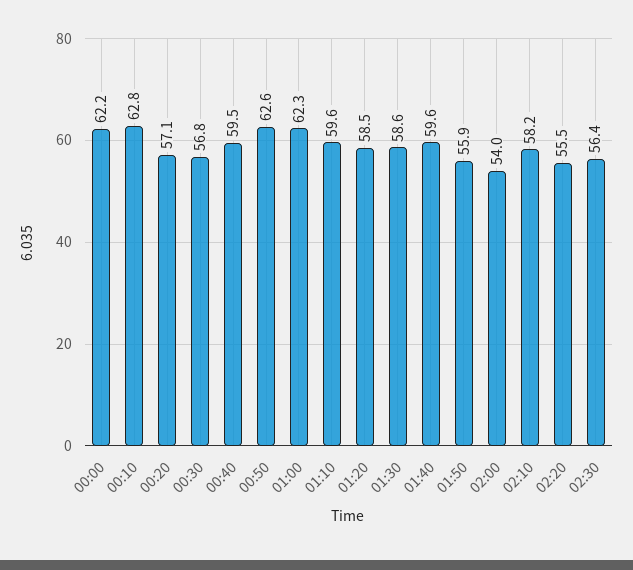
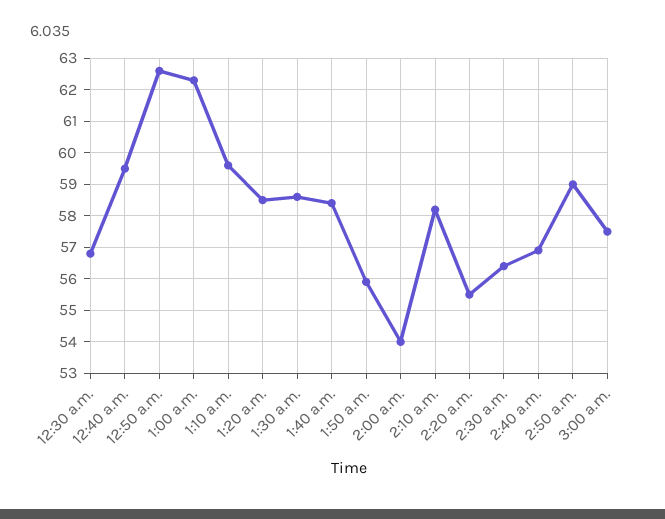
00:00: 62.2 -> none
00:10: 62.8 -> none
00:20: 57.1 -> none
01:40: 59.6 -> 58.5
2:40 a.m.: none -> 57
2:50 a.m.: none -> 59
3:00 a.m.: none -> 57.5

